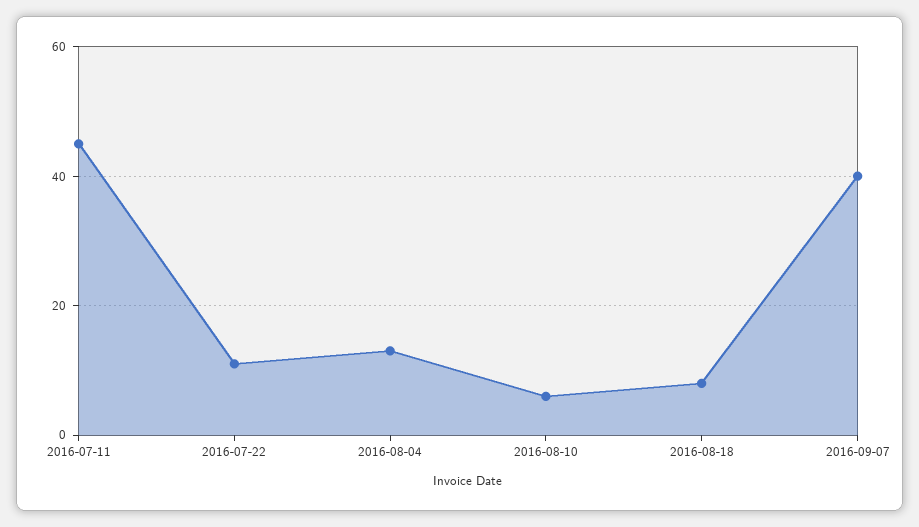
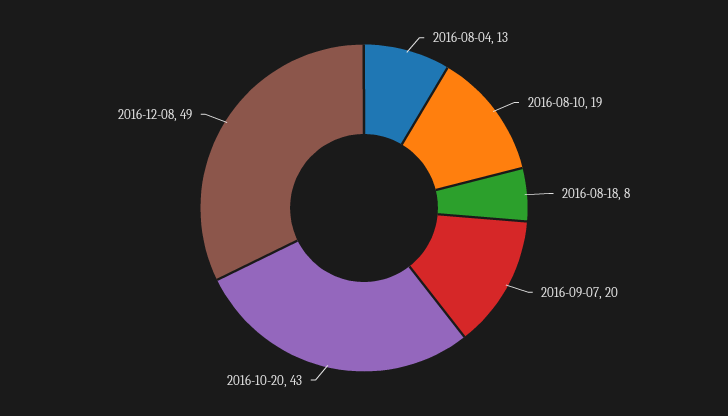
2016-07-11: 45 -> none
2016-07-22: 10 -> none
2016-08-10: 5 -> 19
2016-09-07: 40 -> 20
2016-10-20: none -> 43
2016-12-08: none -> 49

